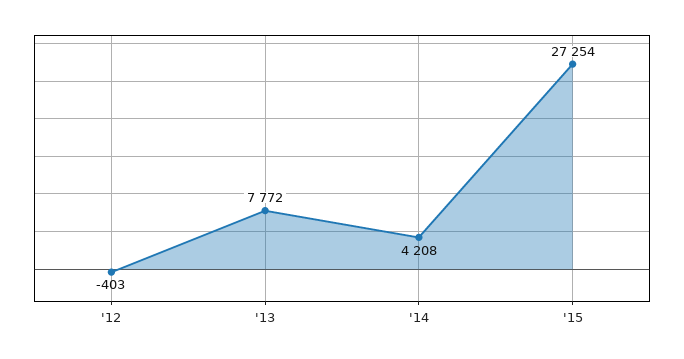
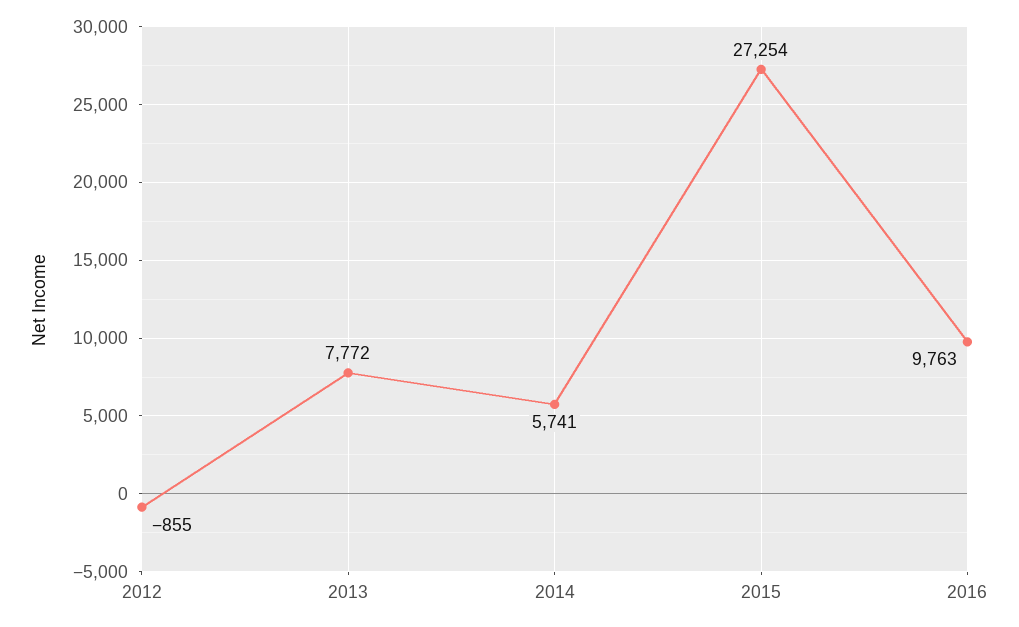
'12: -403 -> -855
'14: 4208 -> 5741
2016: none -> 9763

